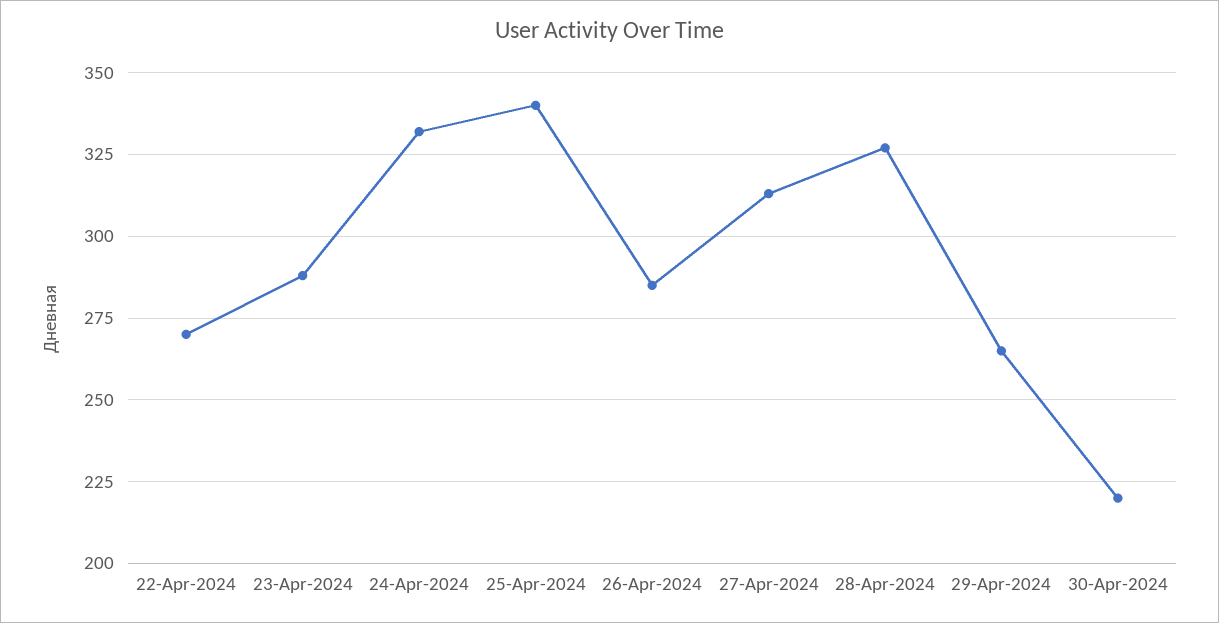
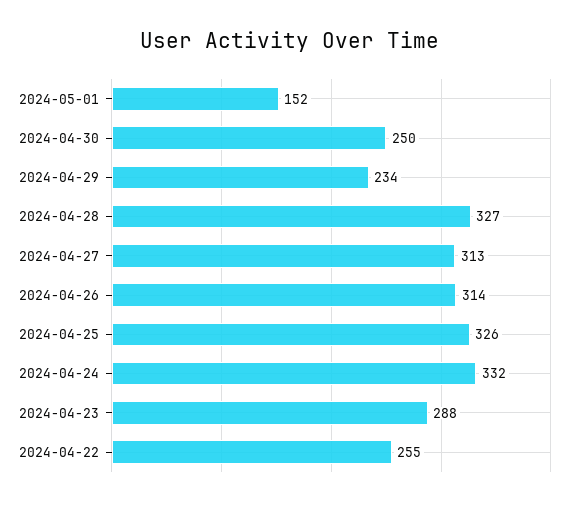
22-Apr-2024: 270 -> 255
25-Apr-2024: 340 -> 326
26-Apr-2024: 285 -> 314
29-Apr-2024: 265 -> 234
30-Apr-2024: 220 -> 250
2024-05-01: none -> 152

